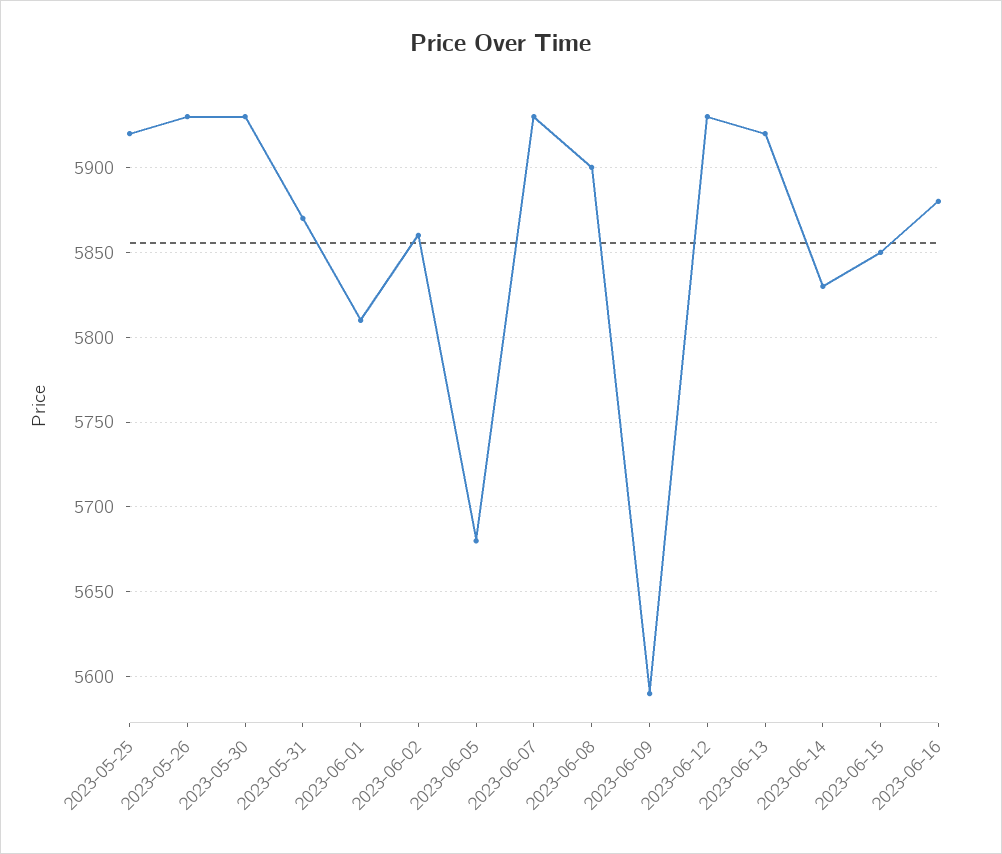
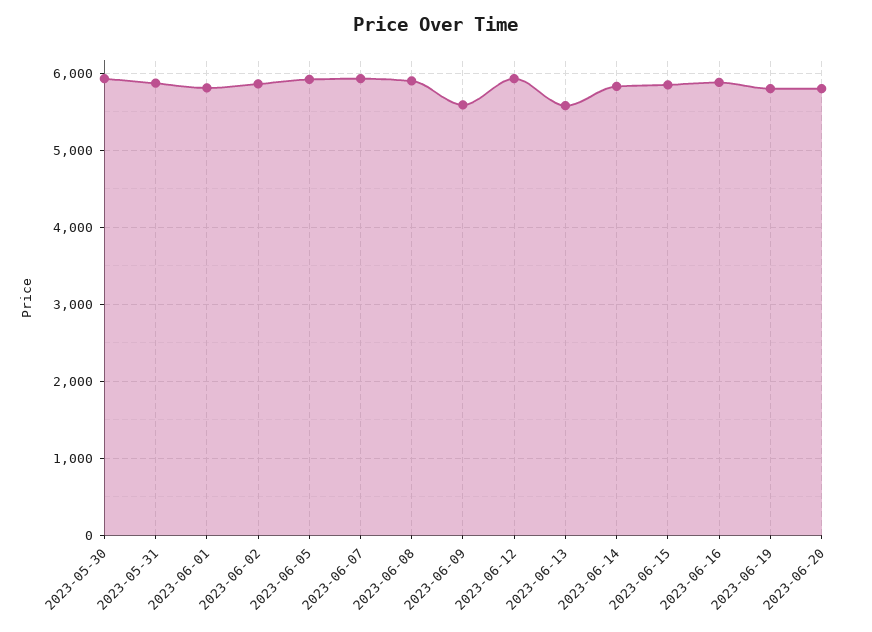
2023-05-25: 5920 -> none
2023-05-26: 5930 -> none
2023-06-05: 5680 -> 5900
2023-06-13: 5920 -> 5600
2023-06-19: none -> 5800
2023-06-20: none -> 5800

